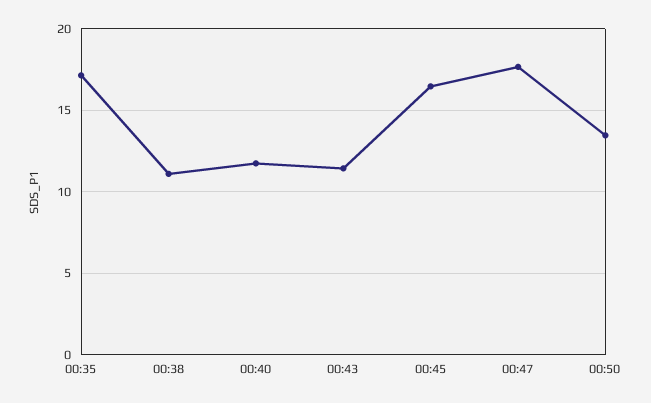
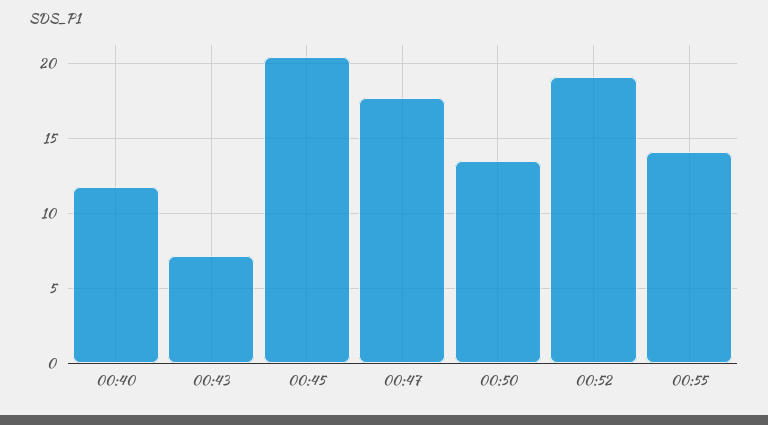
00:35: 17 -> none
00:38: 11 -> none
00:43: 11.5 -> 7
00:45: 16.5 -> 20.5
00:52: none -> 19
00:55: none -> 14

